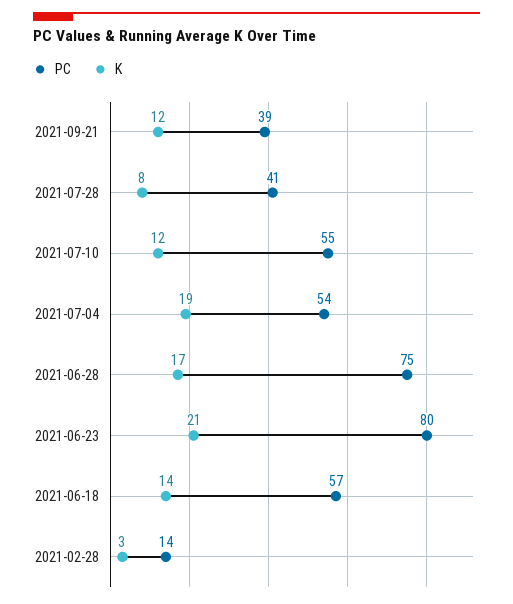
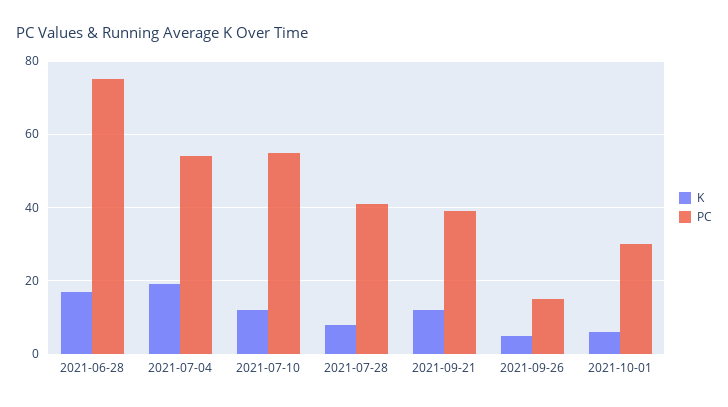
PC, 2021-06-23: 80 -> none
K, 2021-06-23: 21 -> none
PC, 2021-06-18: 57 -> none
K, 2021-06-18: 14 -> none
PC, 2021-02-28: 14 -> none
K, 2021-02-28: 3 -> none
K, 2021-09-26: none -> 5
PC, 2021-09-26: none -> 15
K, 2021-10-01: none -> 5
PC, 2021-10-01: none -> 30

